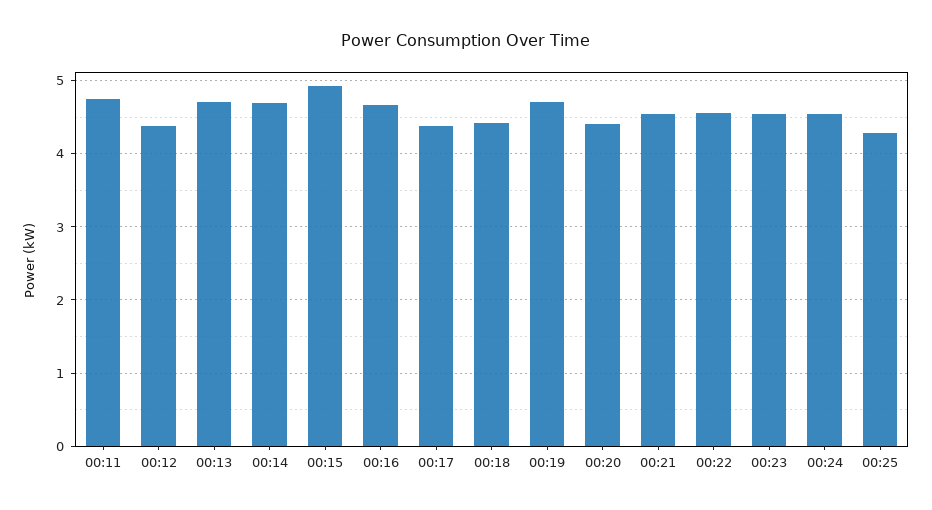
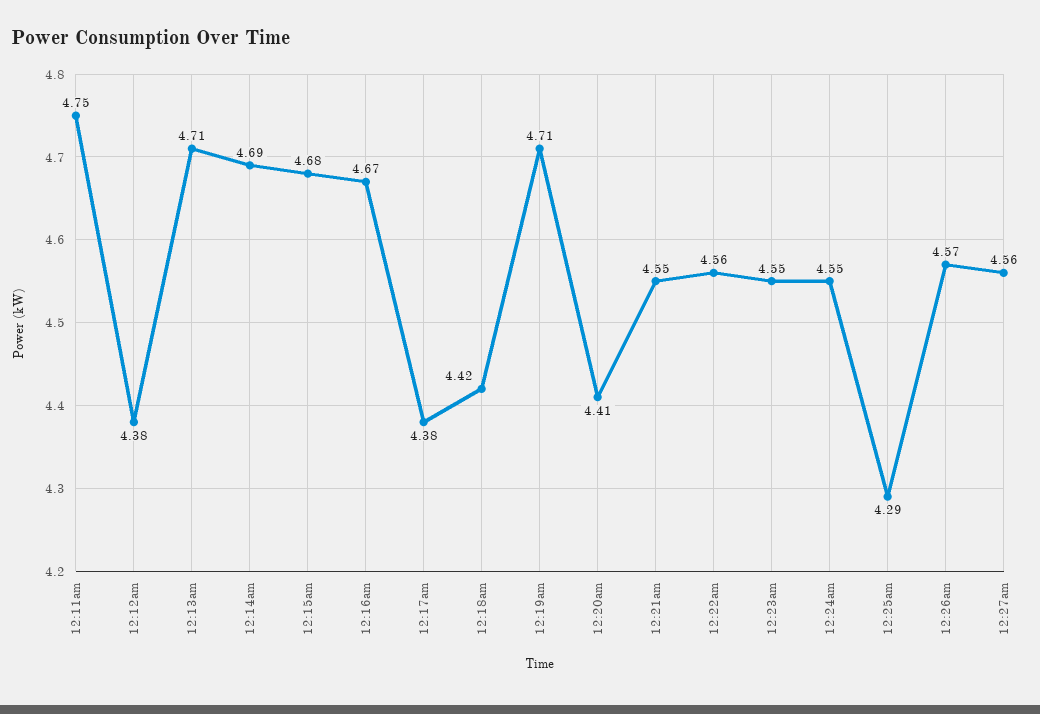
00:15: 4.9 -> 4.68
12:26am: none -> 4.57
12:27am: none -> 4.56

